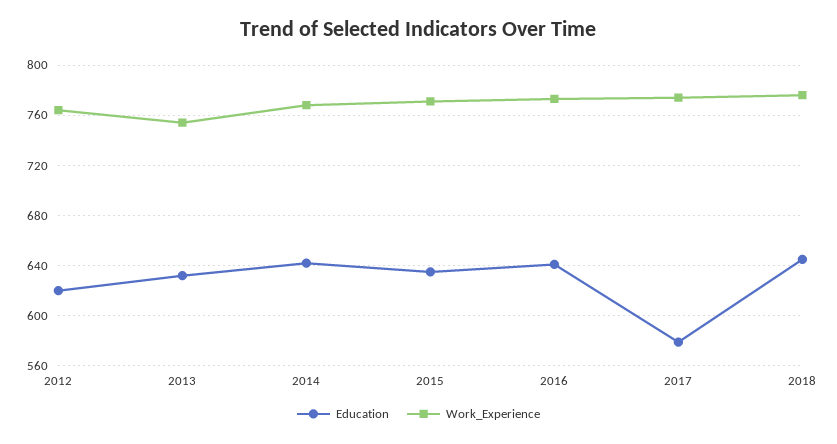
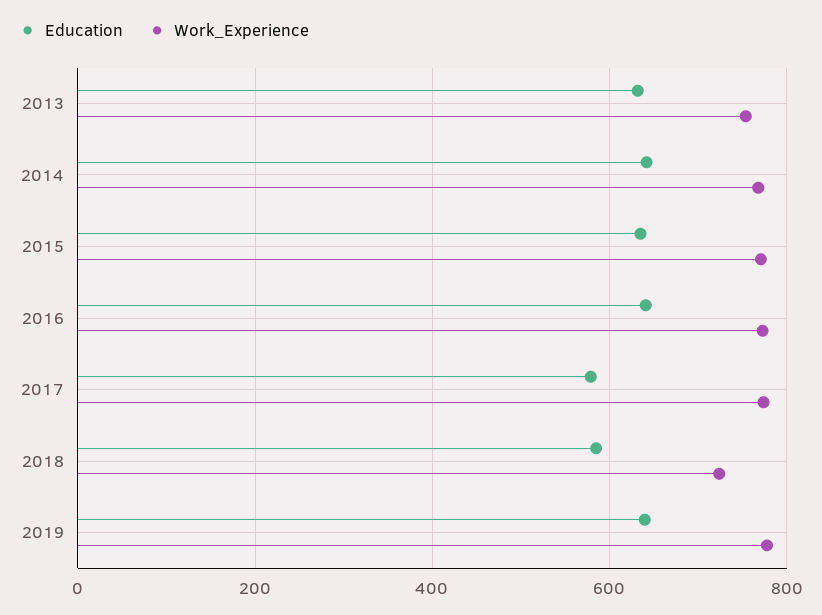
Education, 2012: 620 -> none
Work_Experience, 2012: 765 -> none
Education, 2018: 645 -> 580
Work_Experience, 2018: 775 -> 720
Education, 2019: none -> 640
Work_Experience, 2019: none -> 780

